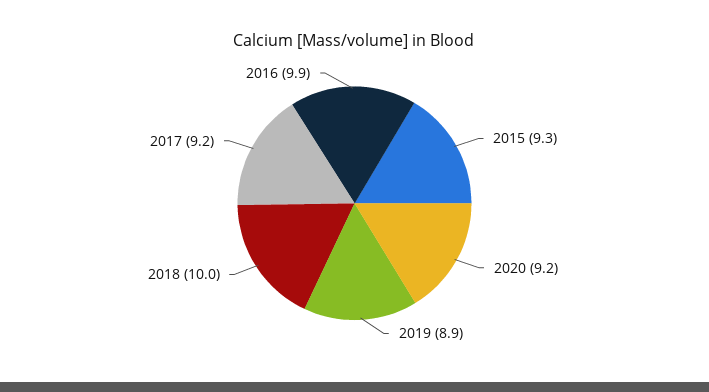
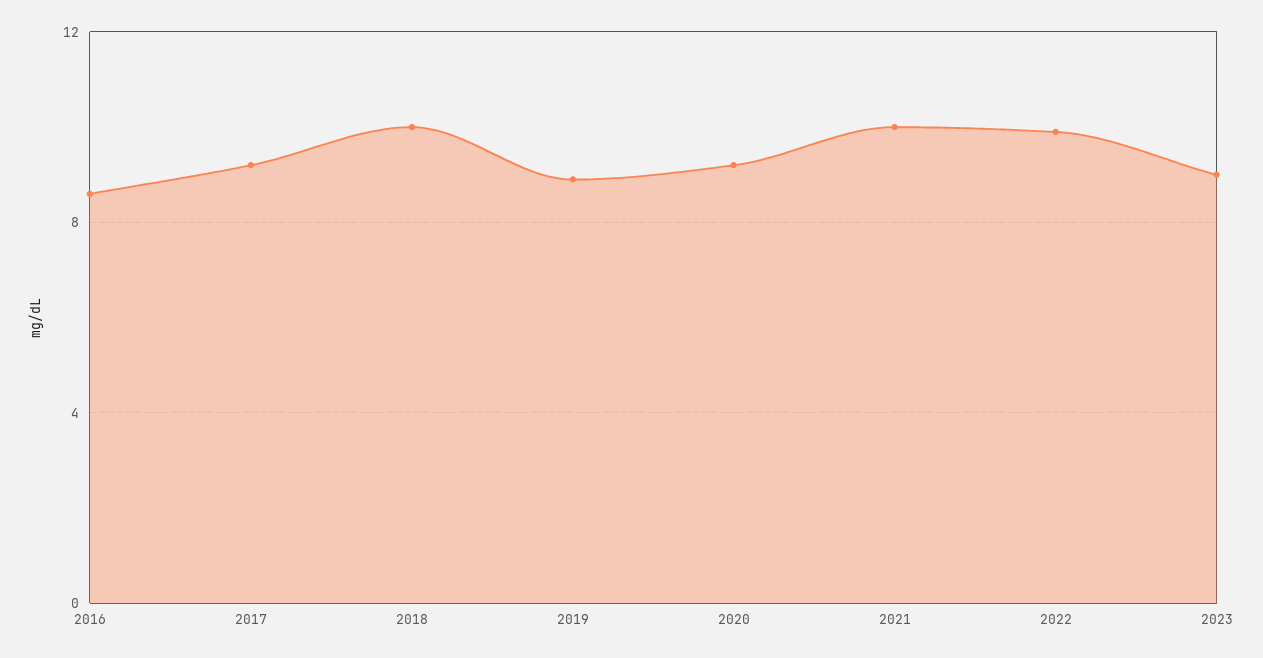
2015: 9.3 -> none
2016: 9.9 -> 8.5
2021: none -> 10
2022: none -> 10
2023: none -> 9

